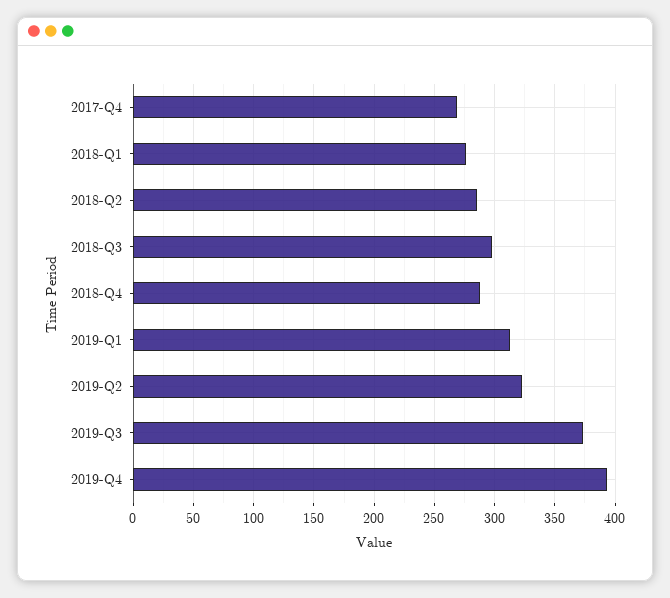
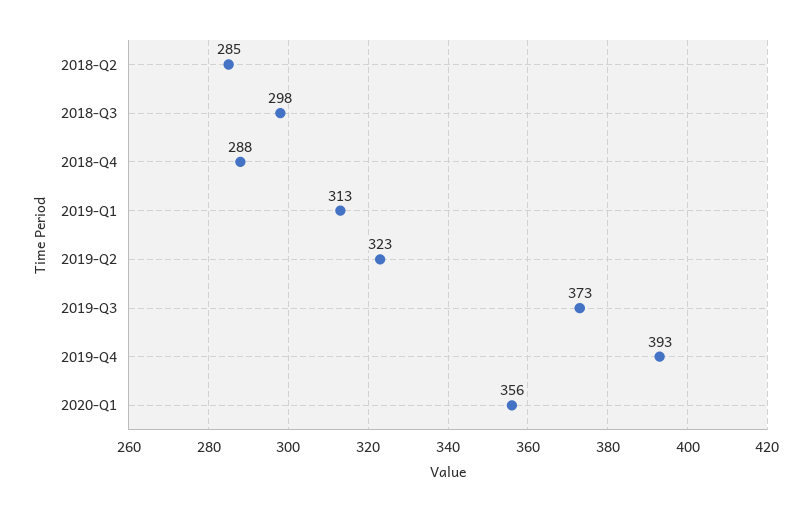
2017-Q4: 270 -> none
2018-Q1: 275 -> none
2020-Q1: none -> 356

